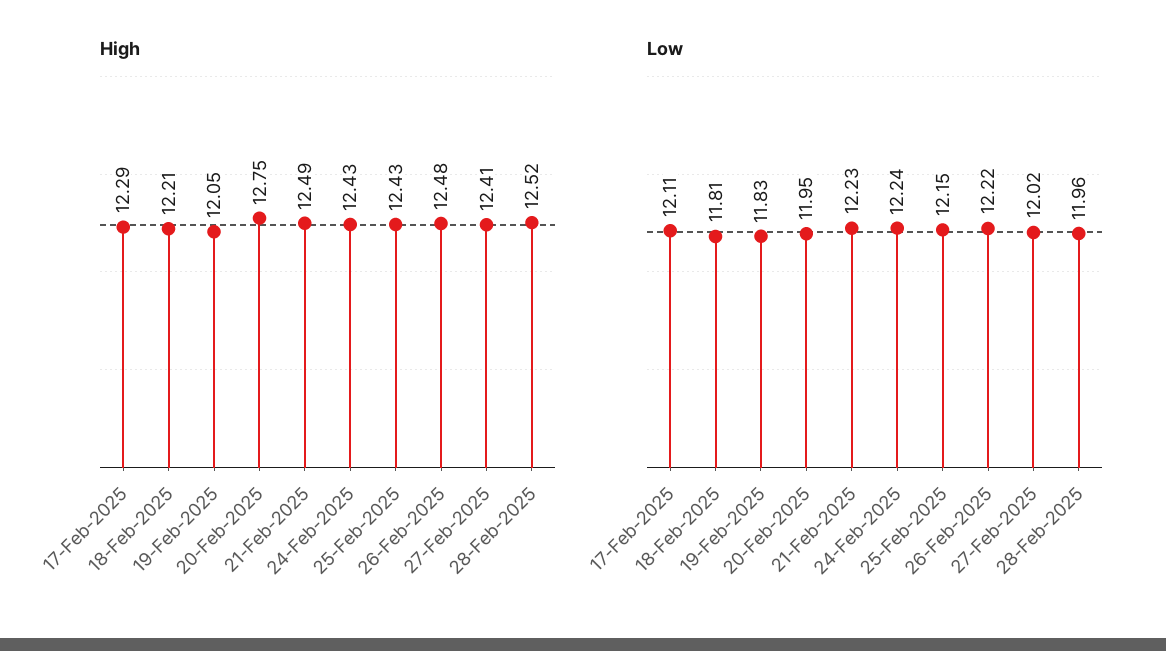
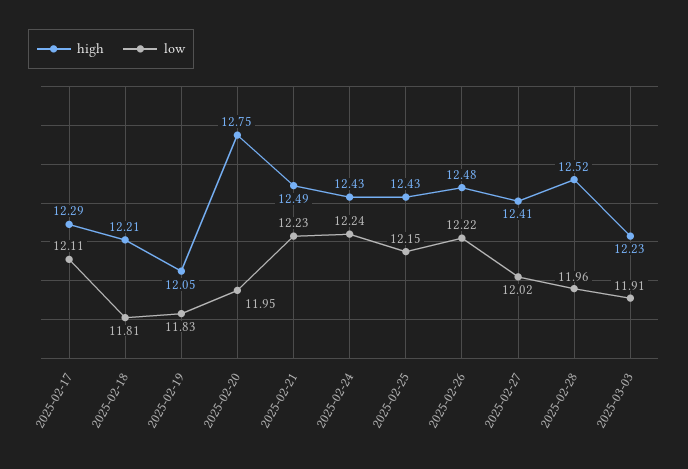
High, 2025-03-03: none -> 12.23
Low, 2025-03-03: none -> 11.91

